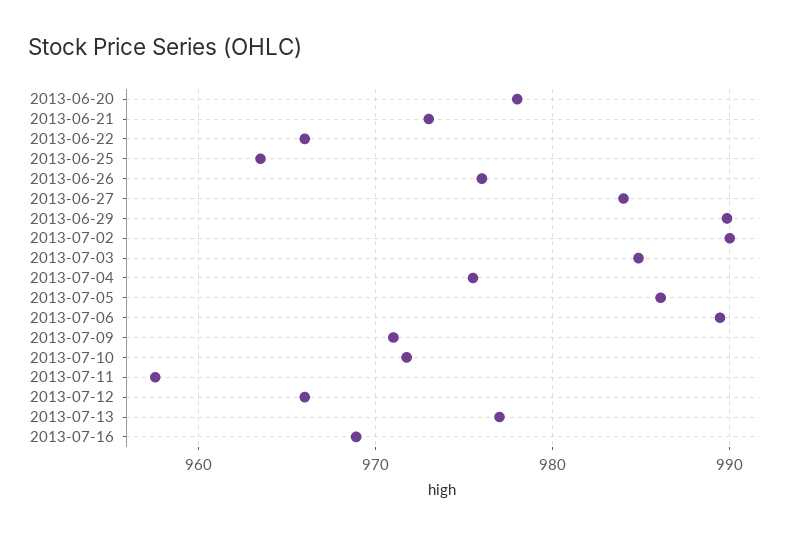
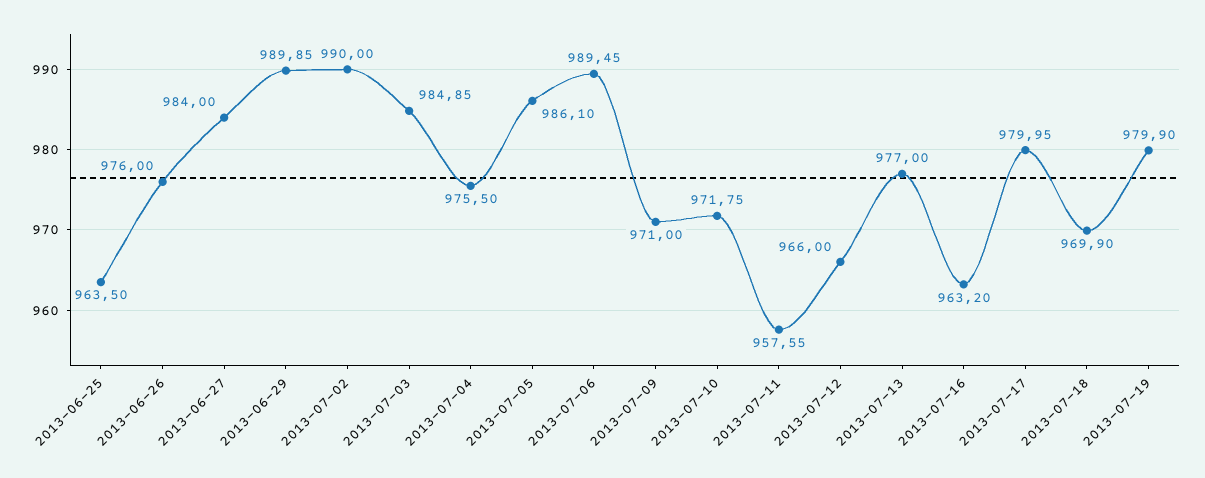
2013-06-20: 978 -> none
2013-06-21: 973 -> none
2013-06-22: 966 -> none
2013-07-16: 969 -> 963.2
2013-07-17: none -> 979.95
2013-07-18: none -> 969.9
2013-07-19: none -> 979.9

